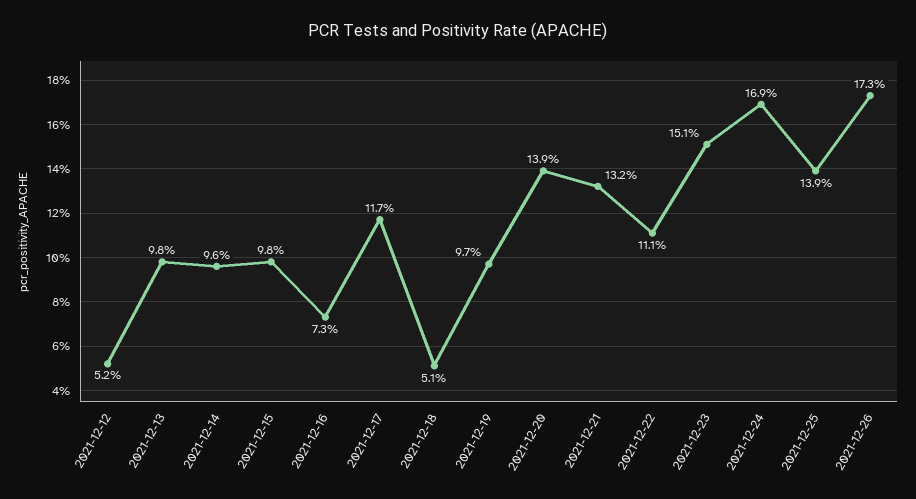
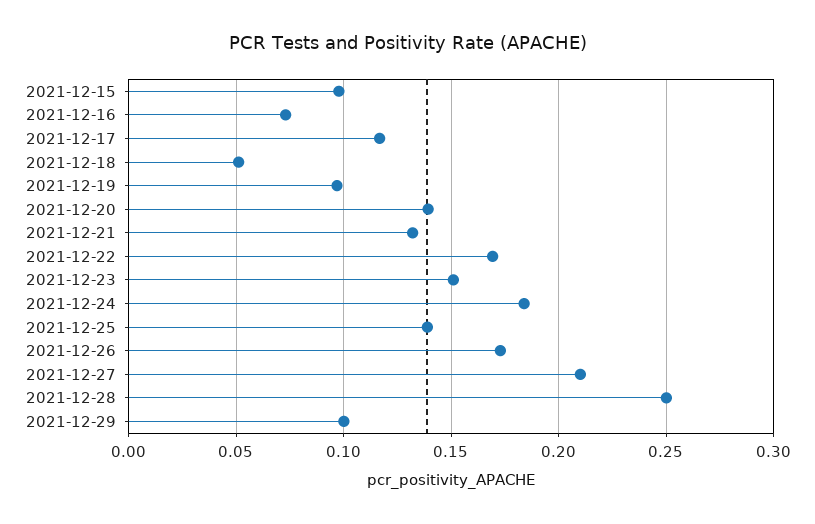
2021-12-12: 0.052 -> none
2021-12-13: 0.098 -> none
2021-12-14: 0.096 -> none
2021-12-22: 0.111 -> 0.17
2021-12-24: 0.169 -> 0.185
2021-12-27: none -> 0.21
2021-12-28: none -> 0.25
2021-12-29: none -> 0.1

